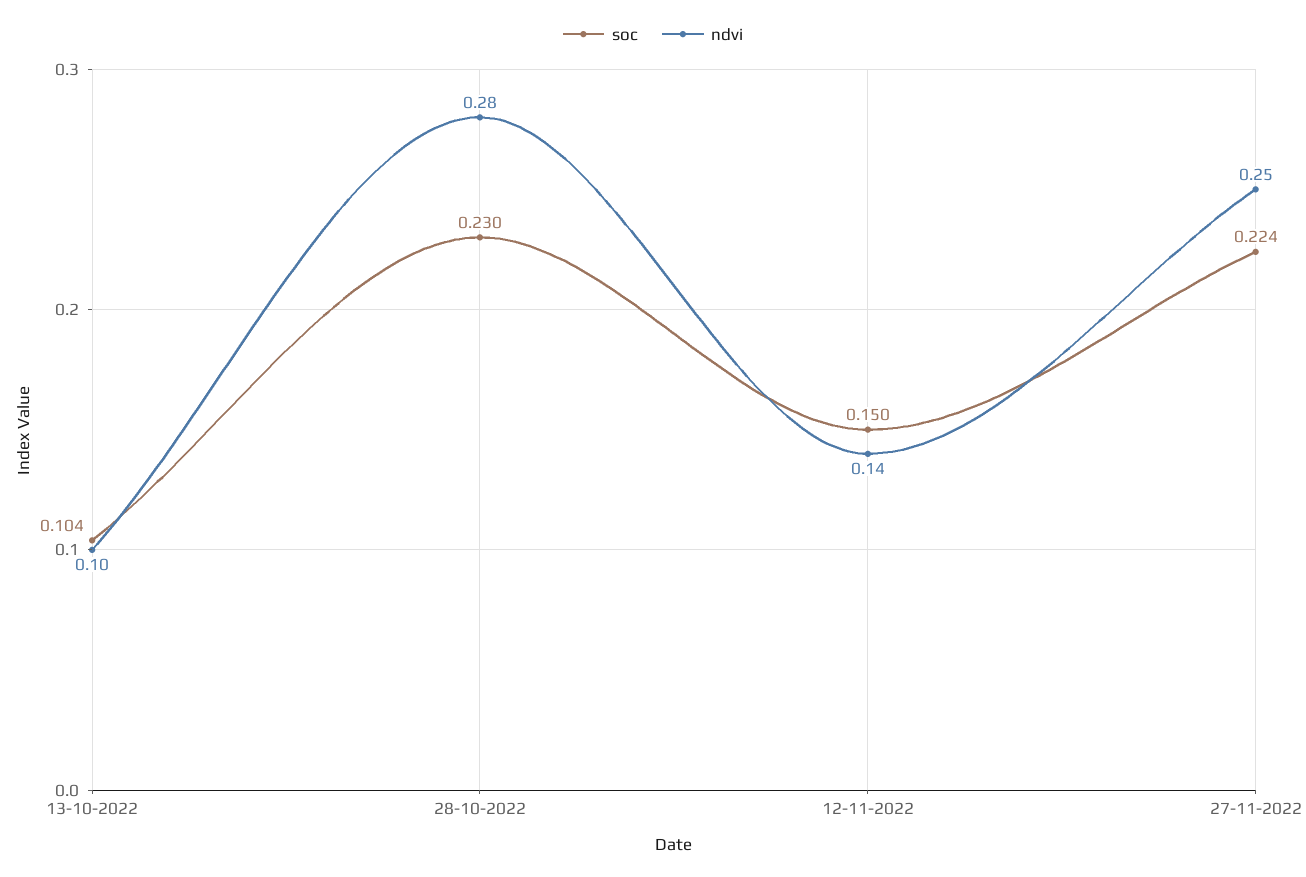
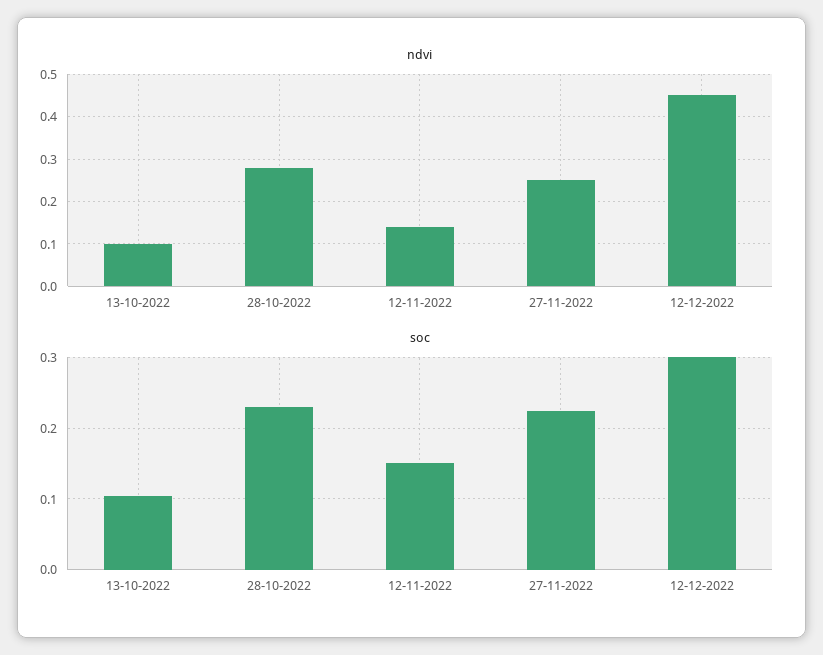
ndvi, 12-12-2022: none -> 0.45
soc, 12-12-2022: none -> 0.3

